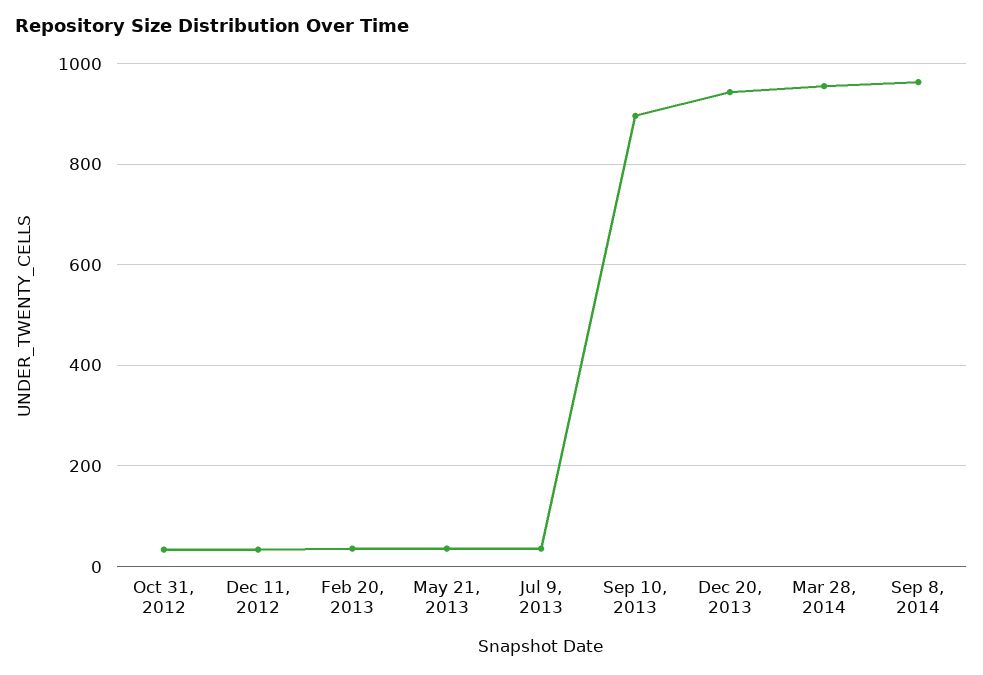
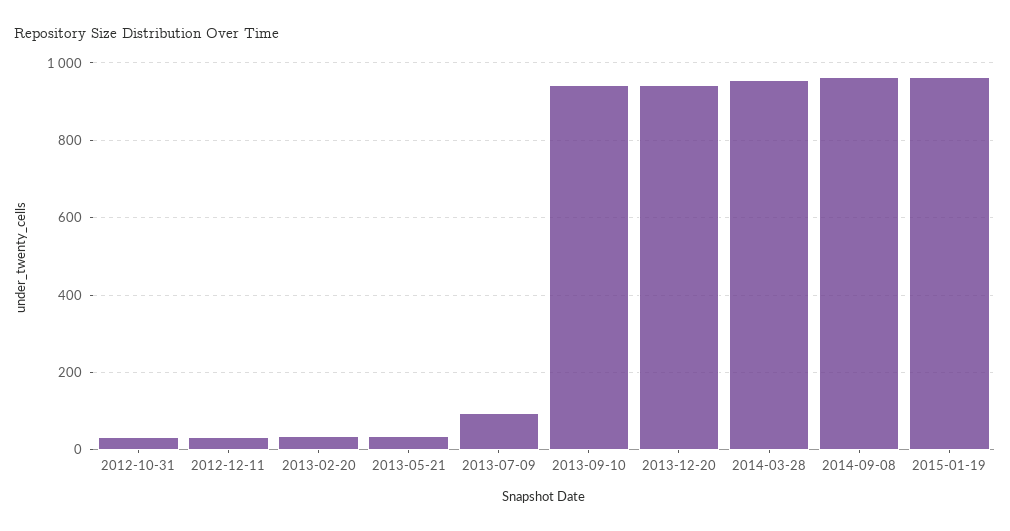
Jul 9, 2013: 40 -> 100
Sep 10, 2013: 900 -> 940
2015-01-19: none -> 960

